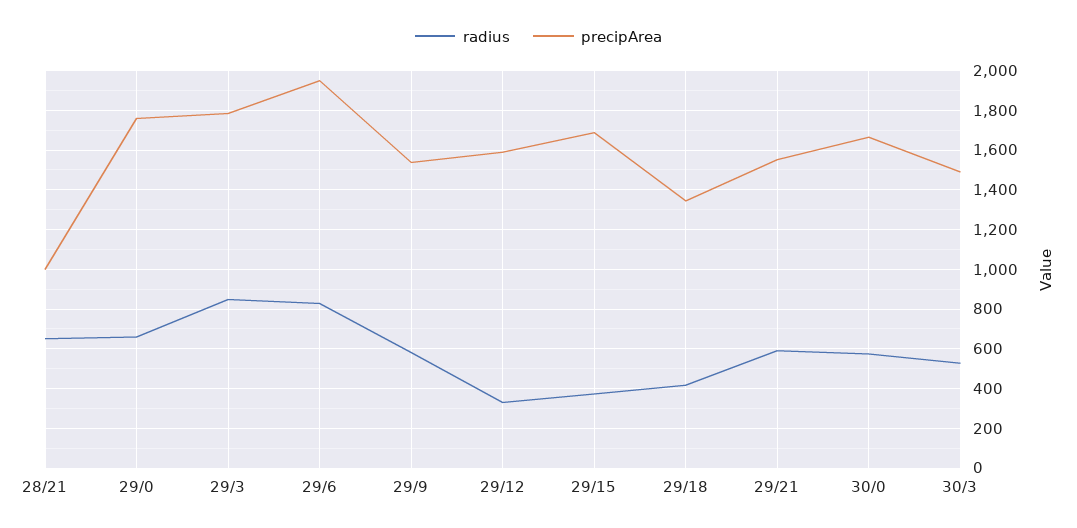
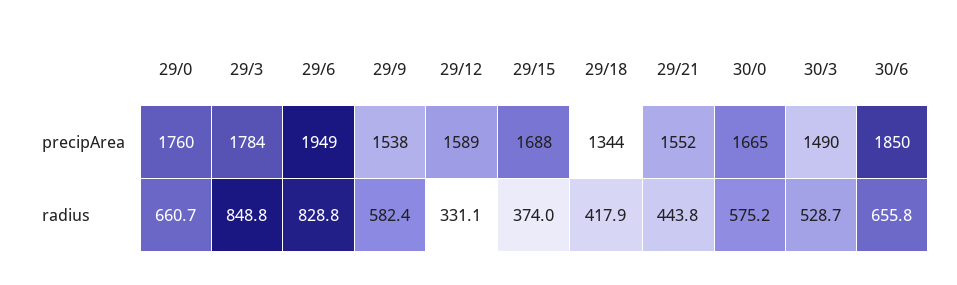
radius, 28/21: 650 -> none
precipArea, 28/21: 1000 -> none
radius, 29/21: 600 -> 443.8
precipArea, 30/6: none -> 1850
radius, 30/6: none -> 655.8

